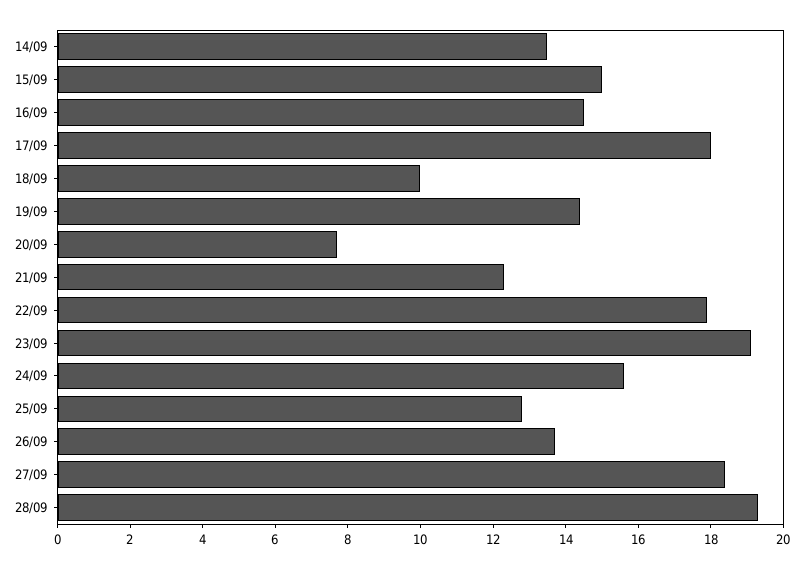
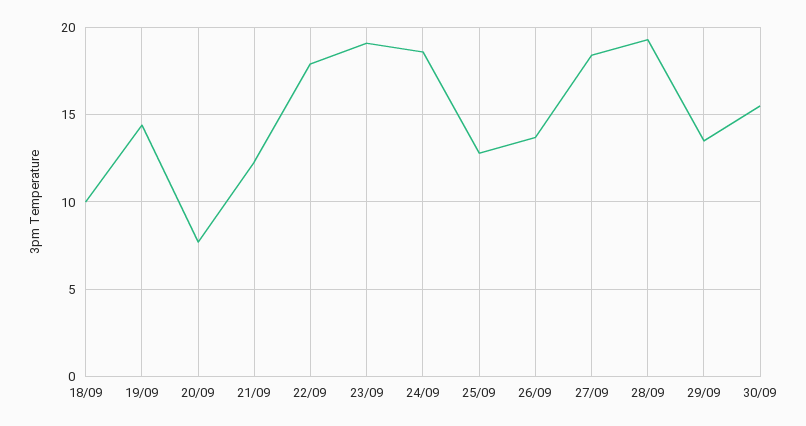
14/09: 13.5 -> none
15/09: 15 -> none
16/09: 14.5 -> none
17/09: 18 -> none
24/09: 15.5 -> 18.5
29/09: none -> 13.5
30/09: none -> 15.5

